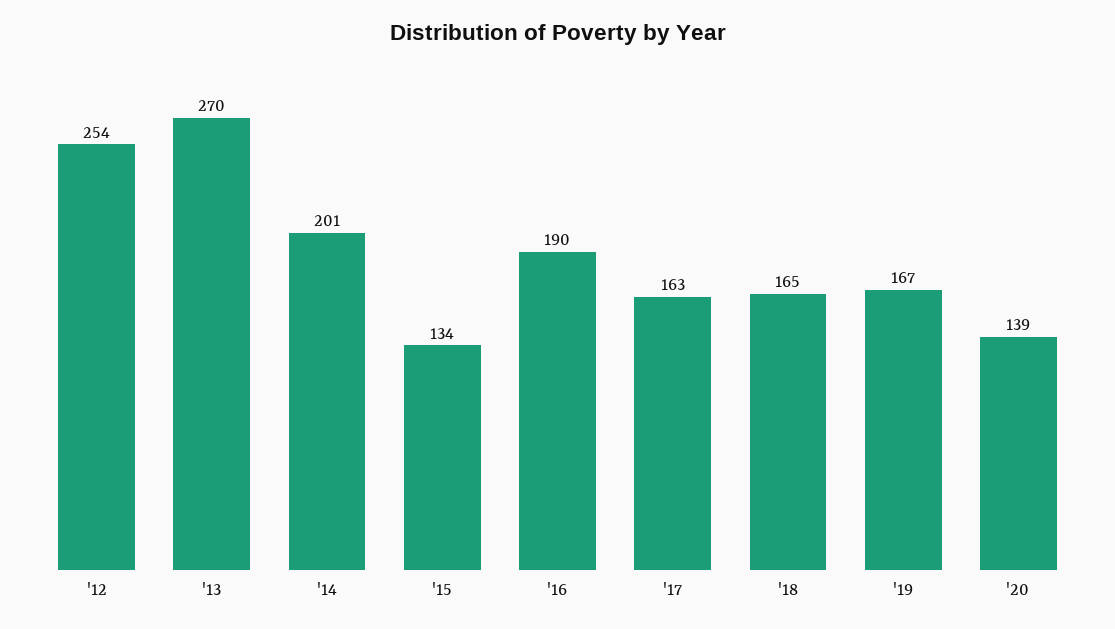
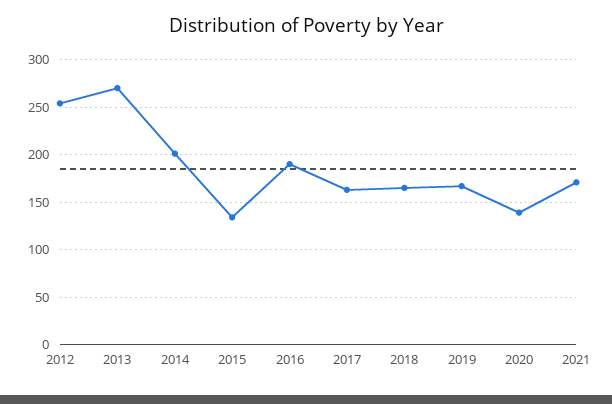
2021: none -> 170

